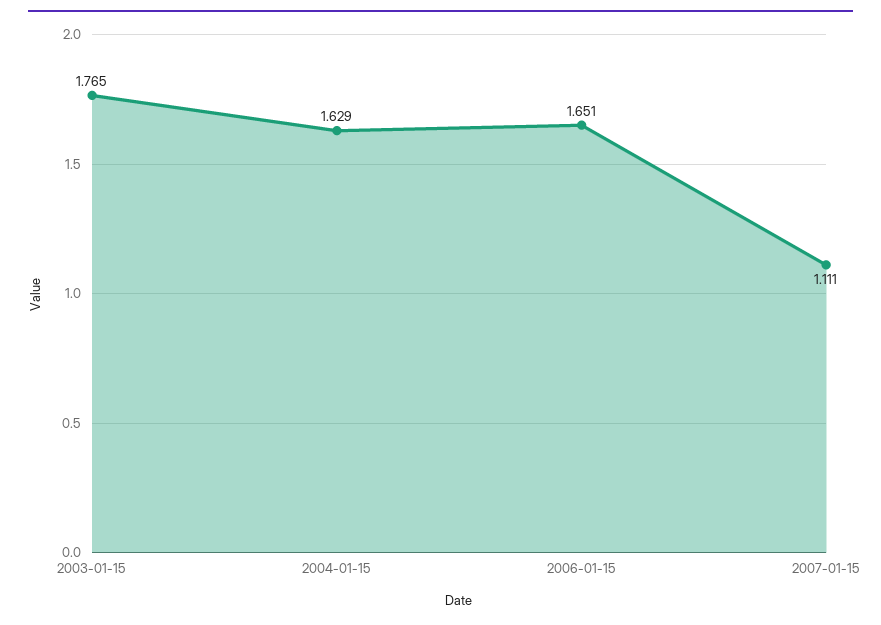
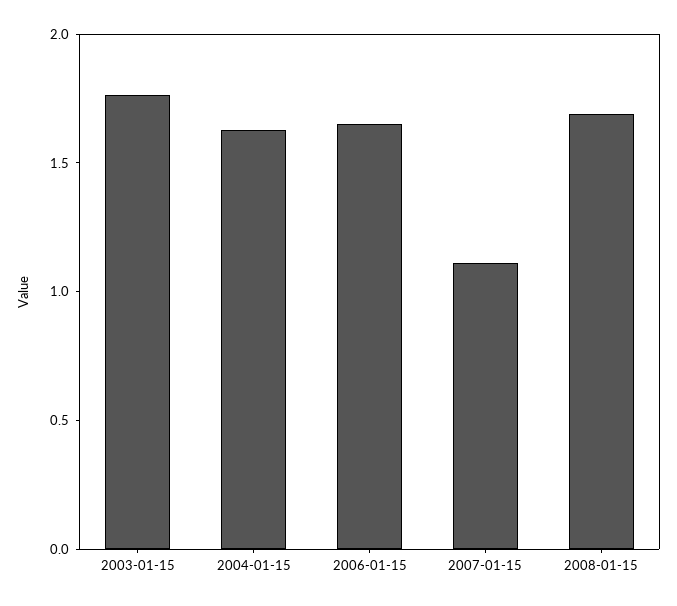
2008-01-15: none -> 1.7

